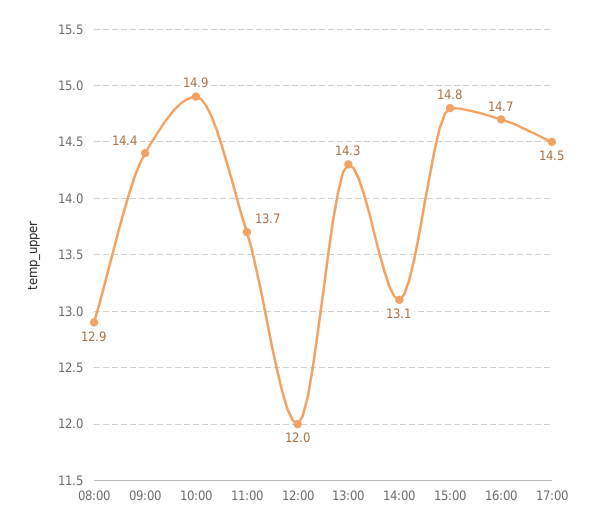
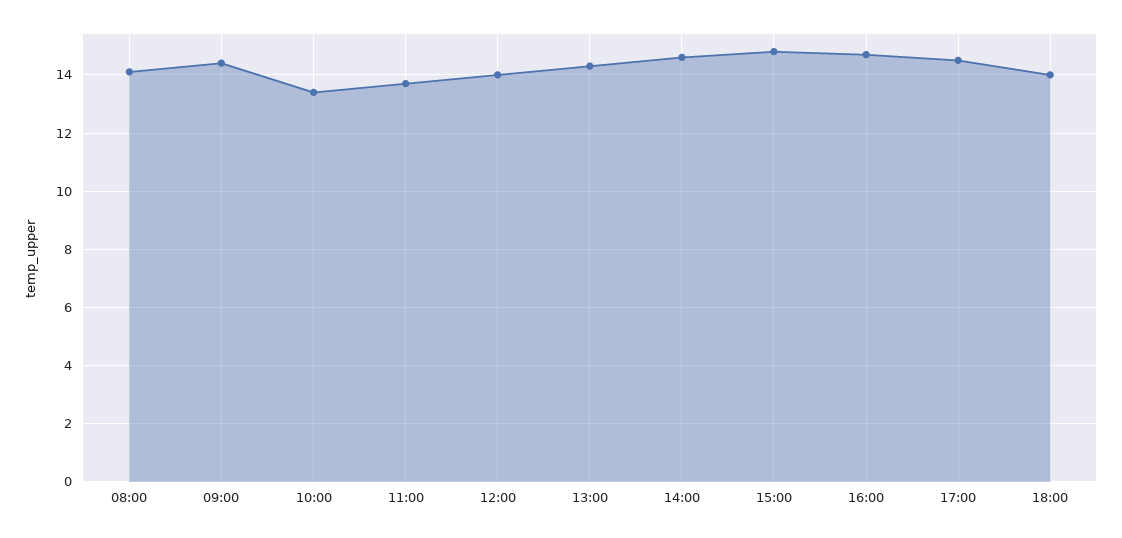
08:00: 12.9 -> 14
10:00: 14.9 -> 13.5
12:00: 12 -> 14
14:00: 13.1 -> 14.5
18:00: none -> 14

